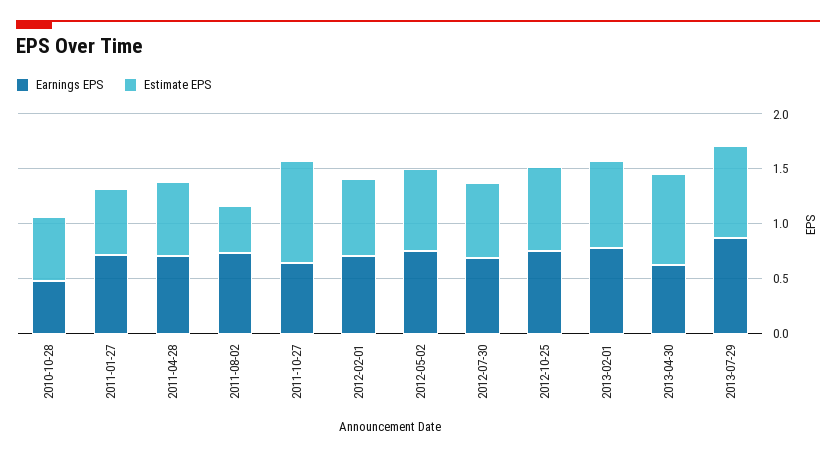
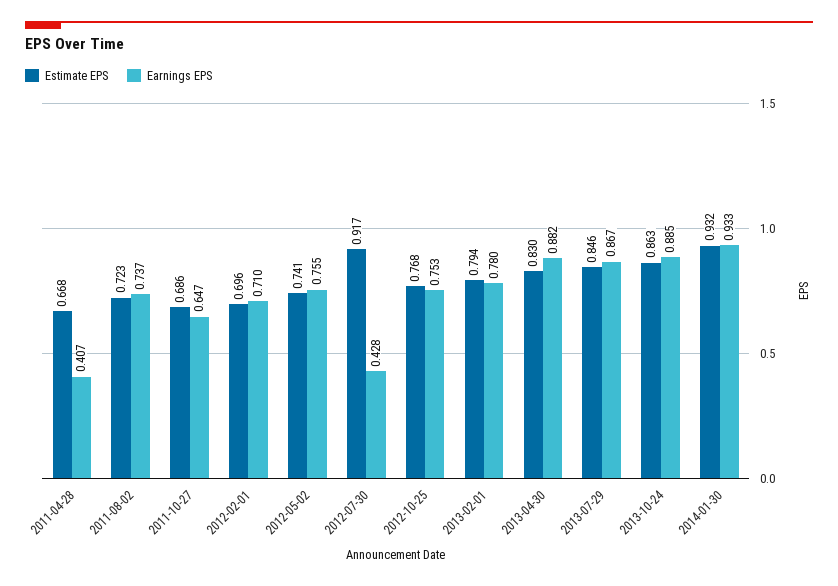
Earnings EPS, 2010-10-28: 0.5 -> none
Estimate EPS, 2010-10-28: 0.6 -> none
Earnings EPS, 2011-01-27: 0.7 -> none
Estimate EPS, 2011-01-27: 0.6 -> none
Earnings EPS, 2011-04-28: 0.7 -> 0.407
Estimate EPS, 2011-08-02: 0.4 -> 0.723
Estimate EPS, 2011-10-27: 0.9 -> 0.686
Earnings EPS, 2012-07-30: 0.7 -> 0.428
Estimate EPS, 2012-07-30: 0.7 -> 0.917
Earnings EPS, 2013-04-30: 0.6 -> 0.882
Estimate EPS, 2013-10-24: none -> 0.863
Earnings EPS, 2013-10-24: none -> 0.885
Estimate EPS, 2014-01-30: none -> 0.932
Earnings EPS, 2014-01-30: none -> 0.933

